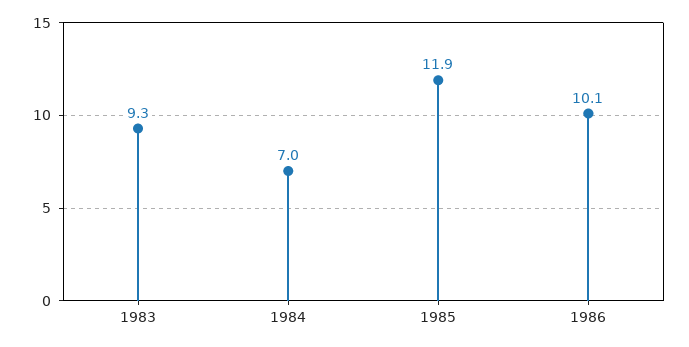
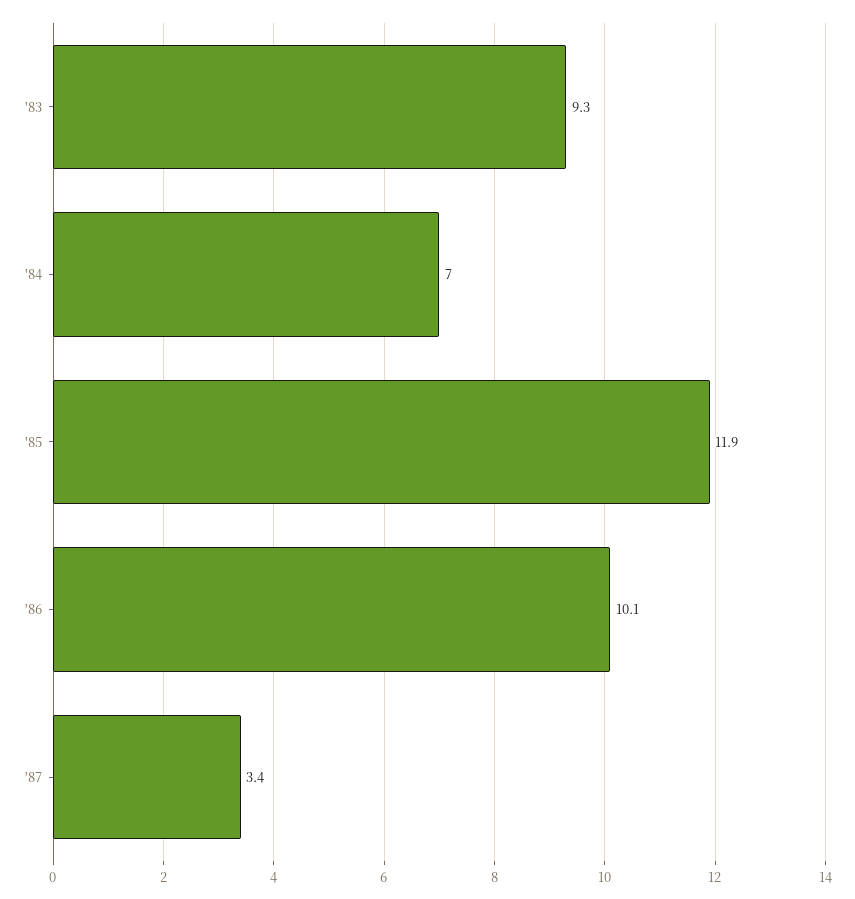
'87: none -> 3.4

